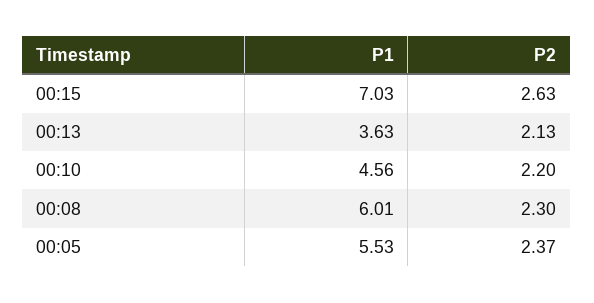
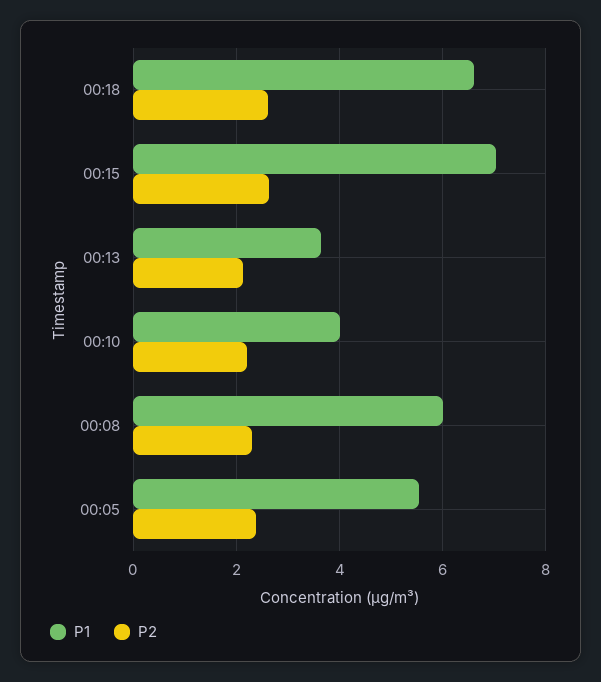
P1, 00:10: 4.56 -> 4
P1, 00:18: none -> 6.6
P2, 00:18: none -> 2.6

